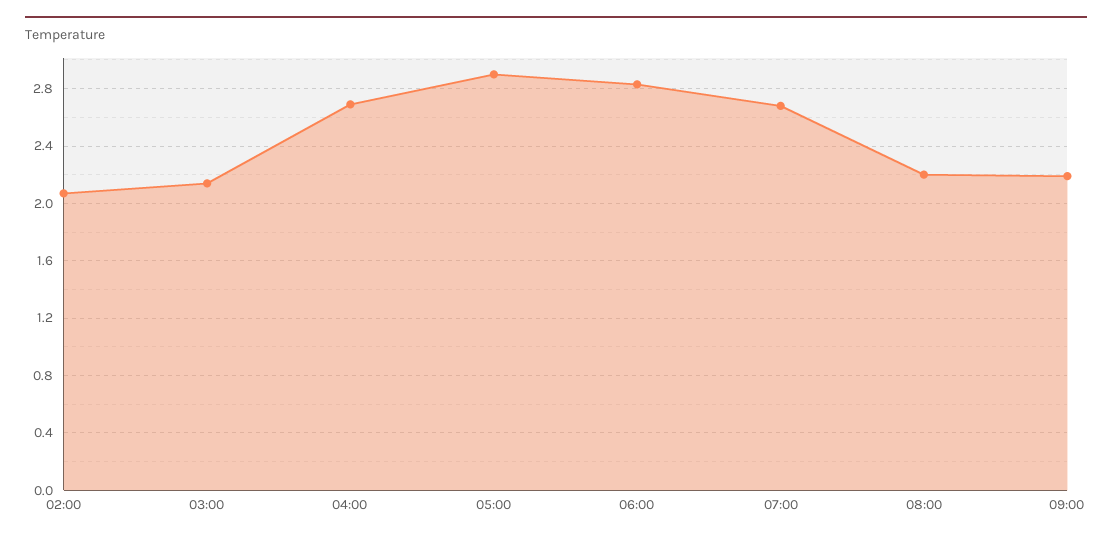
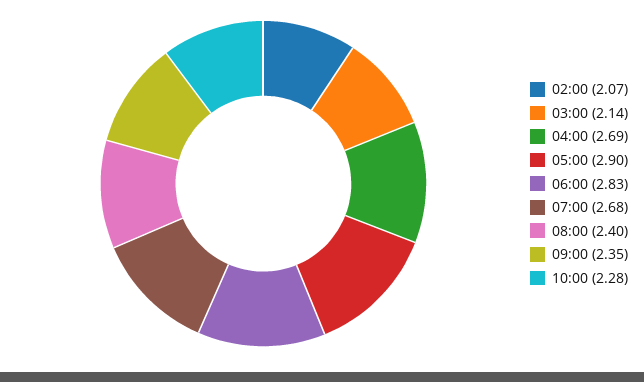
08:00: 2.2 -> 2.4
09:00: 2.2 -> 2.35
10:00: none -> 2.28

